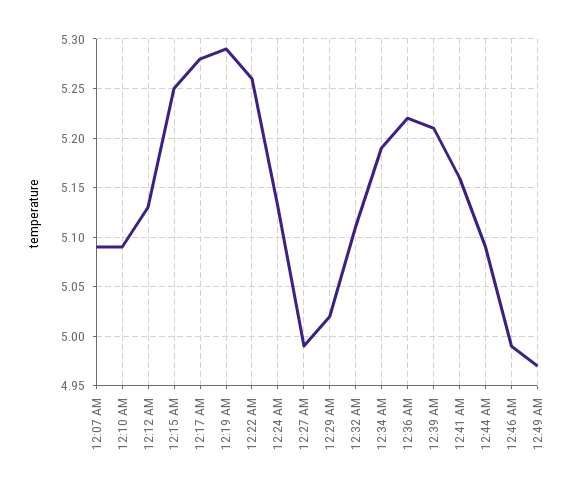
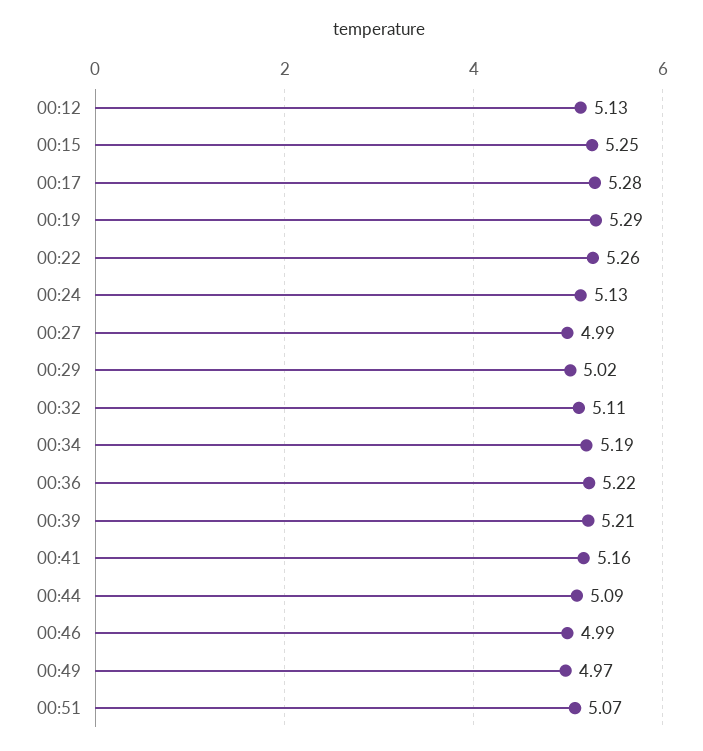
12:07 AM: 5.09 -> none
12:10 AM: 5.09 -> none
00:51: none -> 5.07

